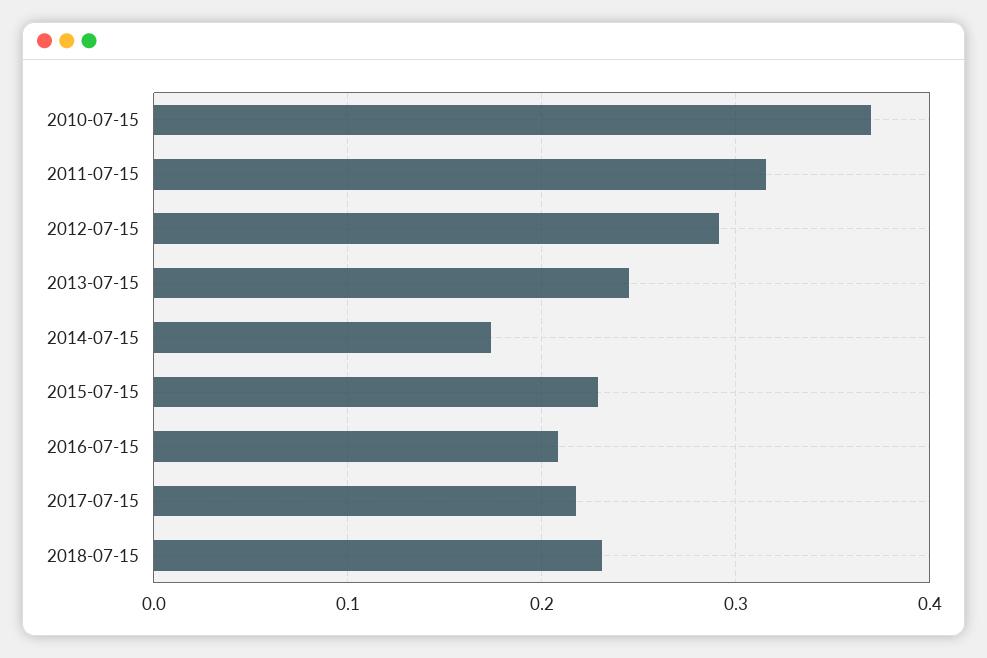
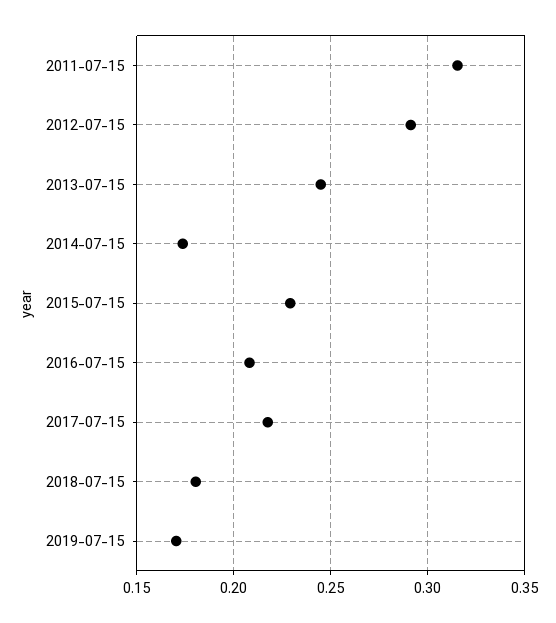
2010-07-15: 0.37 -> none
2018-07-15: 0.23 -> 0.18
2019-07-15: none -> 0.17

